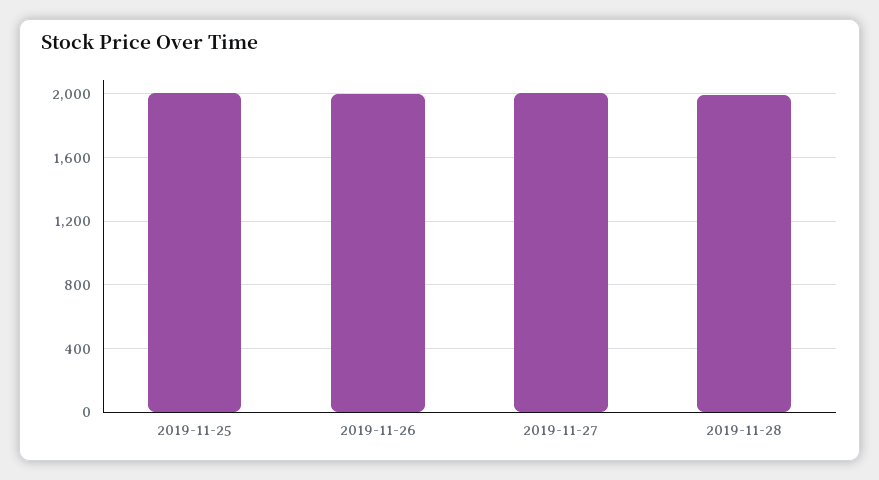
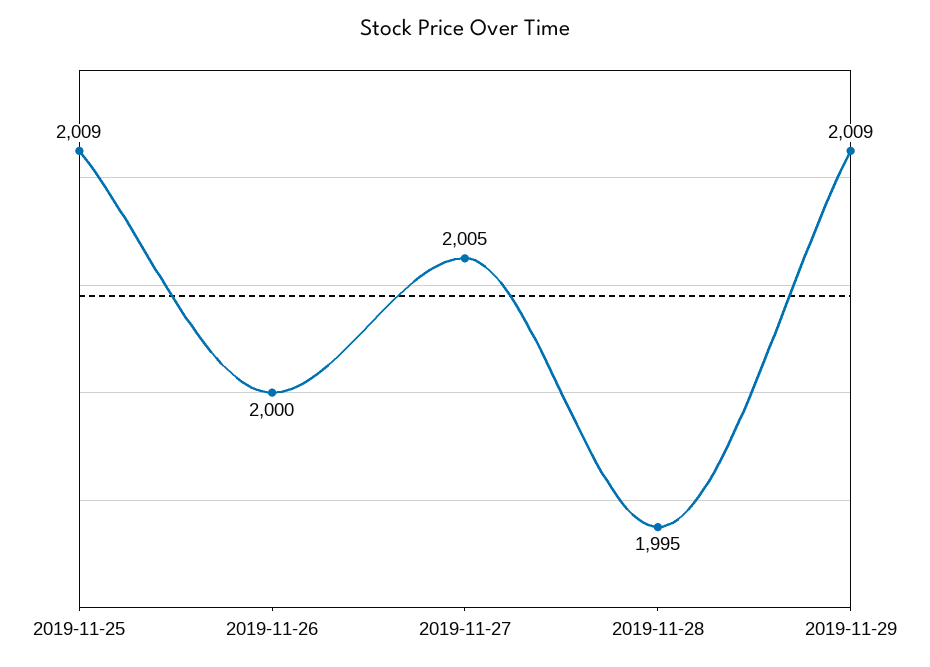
2019-11-29: none -> 2009

